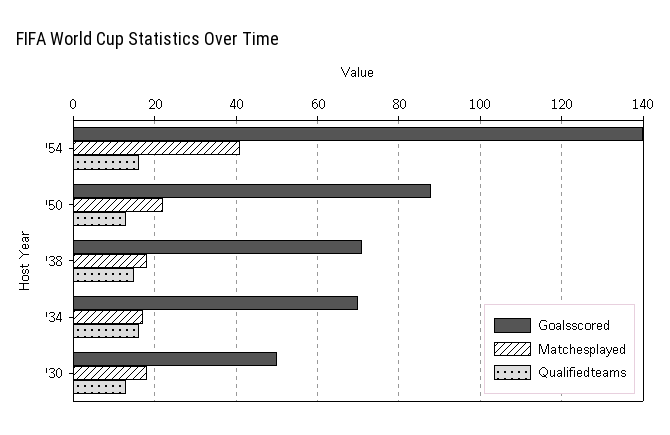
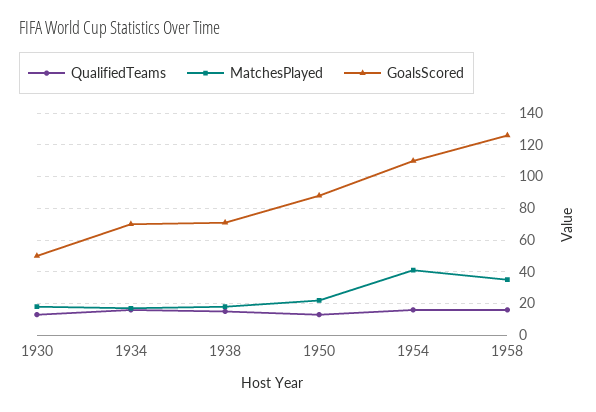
Goalsscored, '54: 140 -> 110
Qualifiedteams, 1958: none -> 15
Matchesplayed, 1958: none -> 35
Goalsscored, 1958: none -> 125

